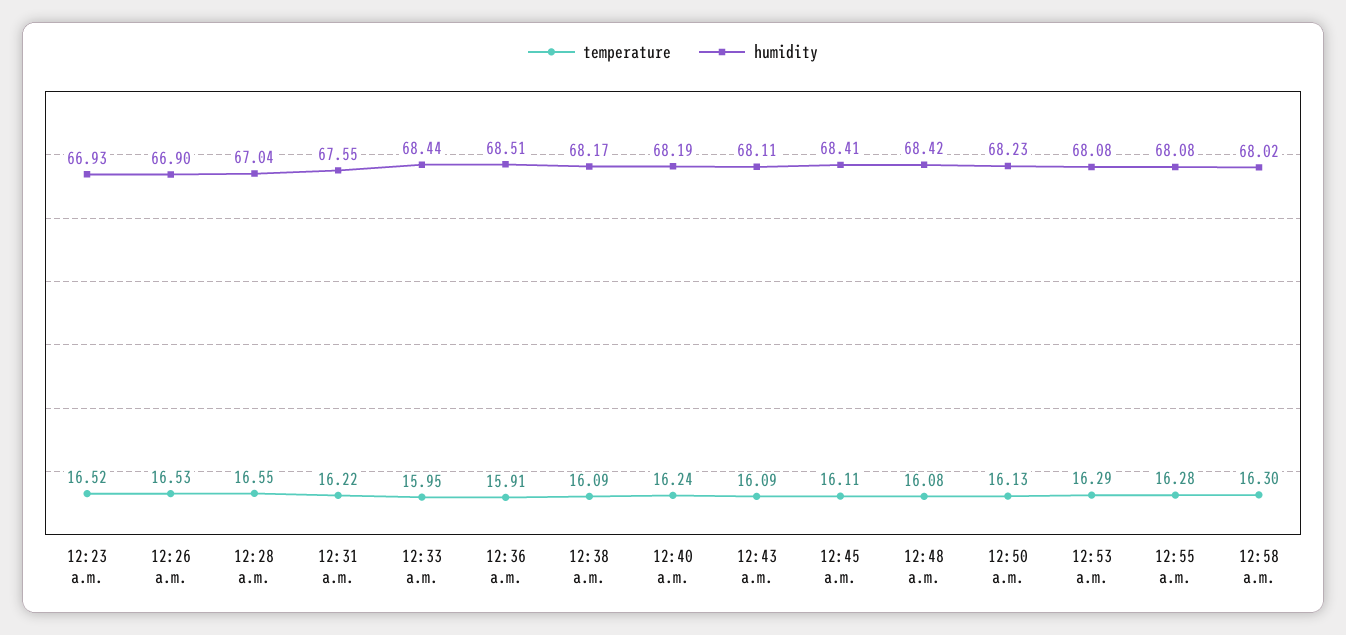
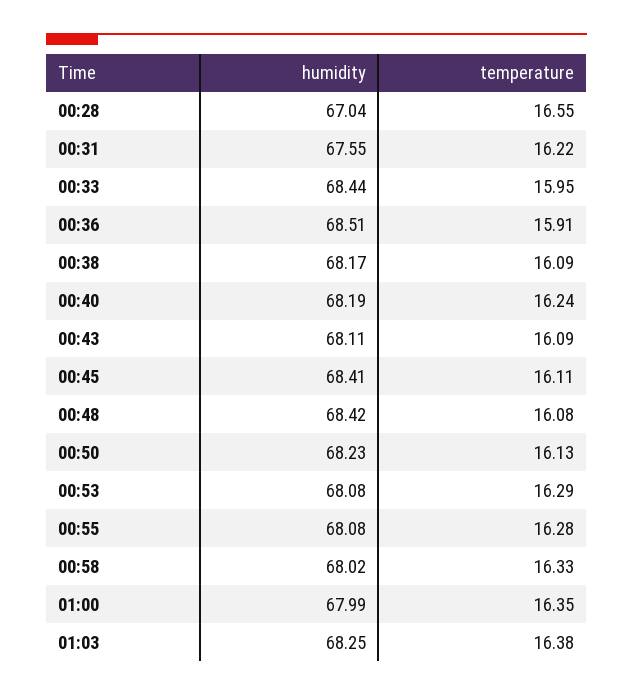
temperature, 12:23 a.m.: 16.52 -> none
humidity, 12:23 a.m.: 66.93 -> none
temperature, 12:26 a.m.: 16.53 -> none
humidity, 12:26 a.m.: 66.9 -> none
temperature, 12:58 a.m.: 16.3 -> 16.33
humidity, 01:00: none -> 67.99
temperature, 01:00: none -> 16.35
humidity, 01:03: none -> 68.25
temperature, 01:03: none -> 16.38

